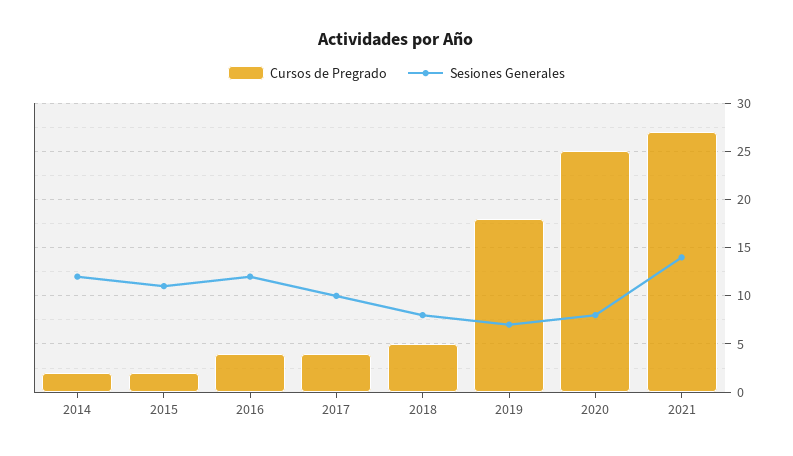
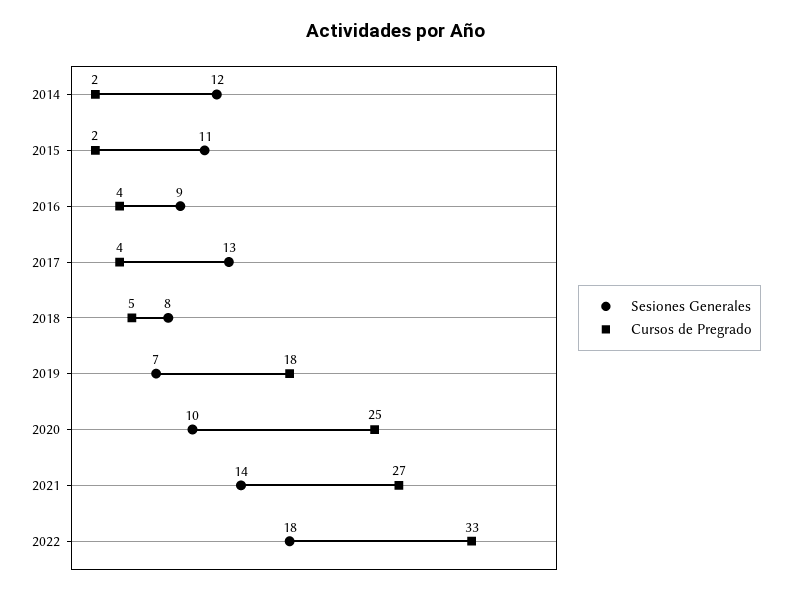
Sesiones Generales, 2016: 12 -> 9
Sesiones Generales, 2017: 10 -> 13
Sesiones Generales, 2020: 8 -> 10
Sesiones Generales, 2022: none -> 18
Cursos de Pregrado, 2022: none -> 33

